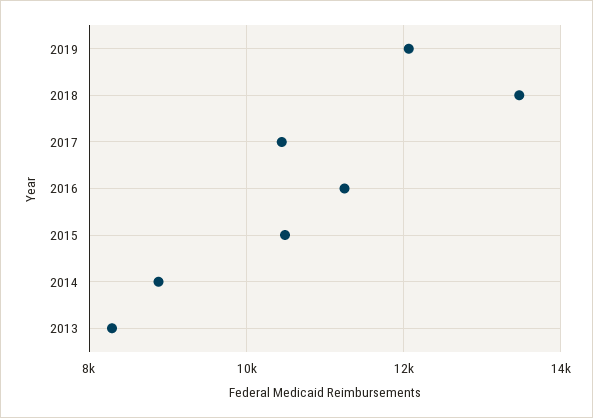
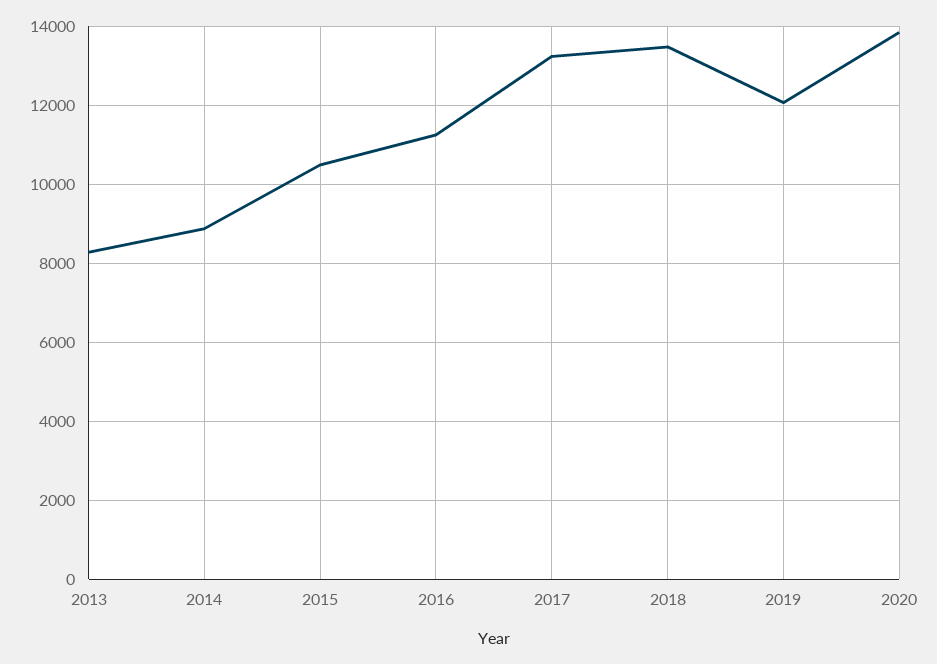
2017: 10400 -> 13200
2020: none -> 13800

